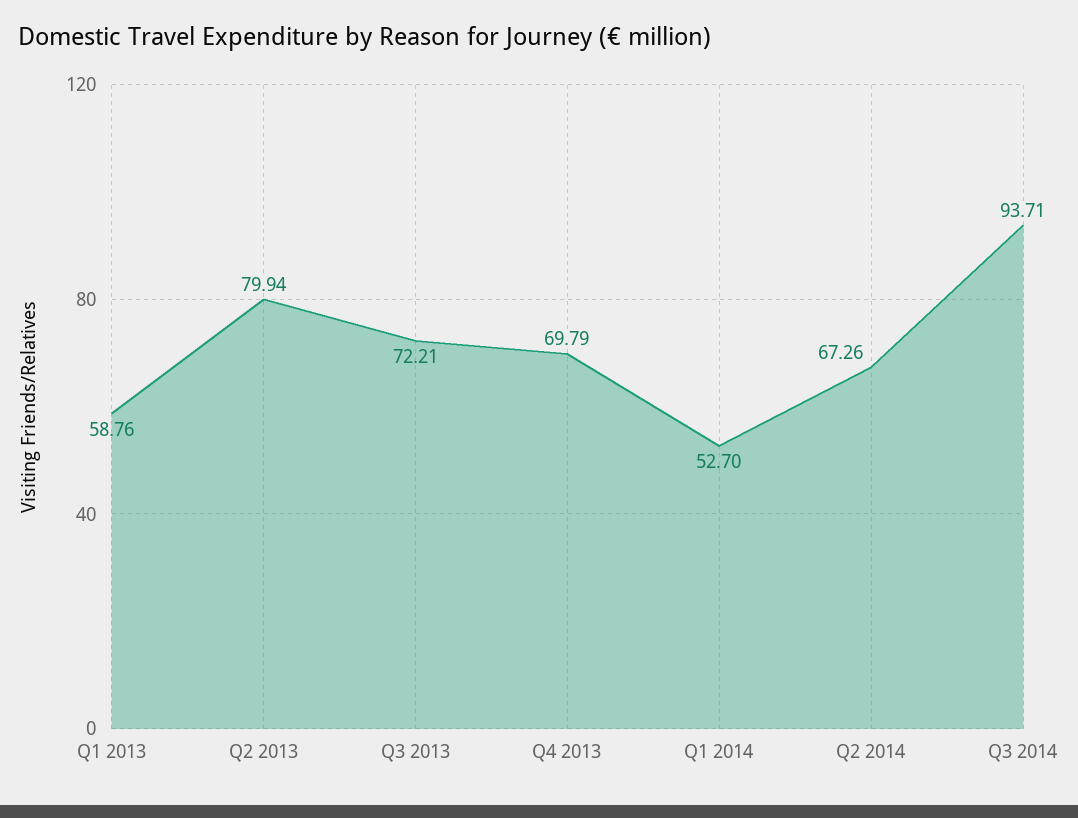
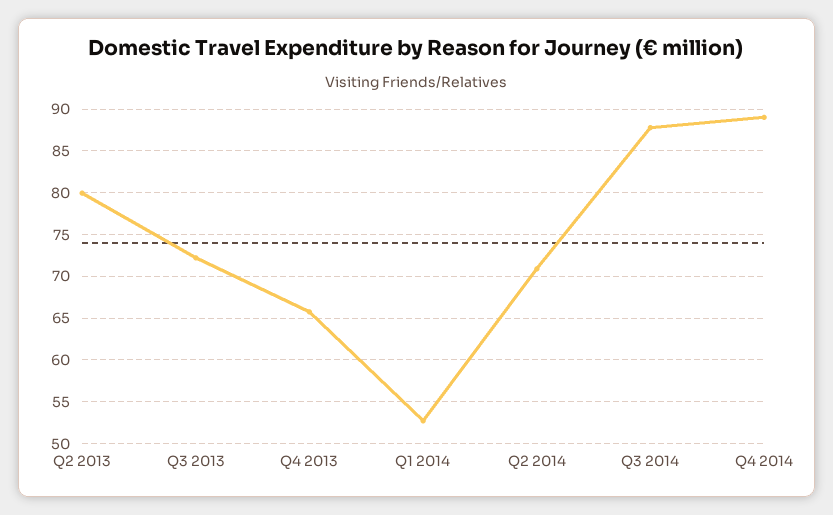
Q1 2013: 58.76 -> none
Q4 2013: 69.79 -> 66
Q2 2014: 67.26 -> 71
Q3 2014: 93.71 -> 88
Q4 2014: none -> 89

